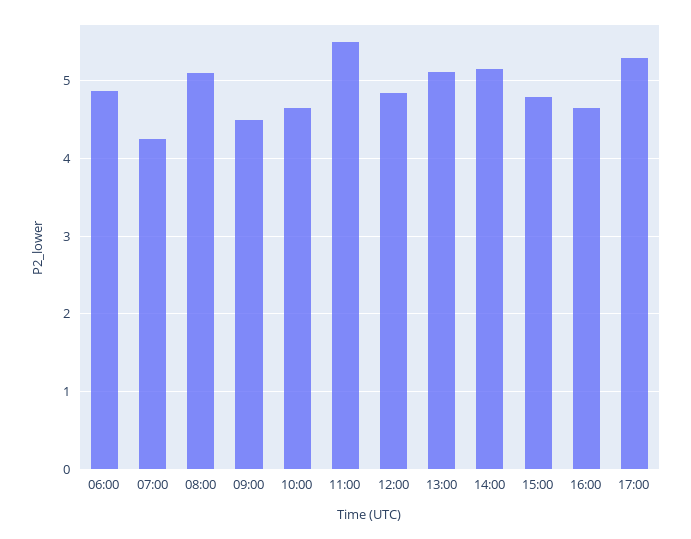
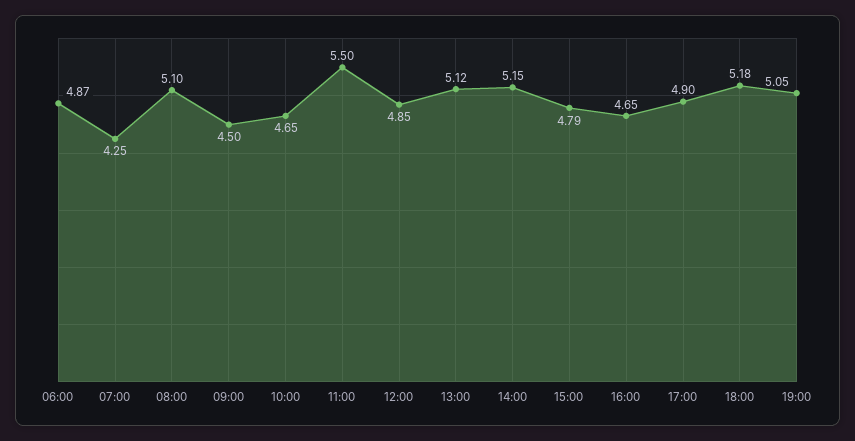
17:00: 5.3 -> 4.9
18:00: none -> 5.18
19:00: none -> 5.05

